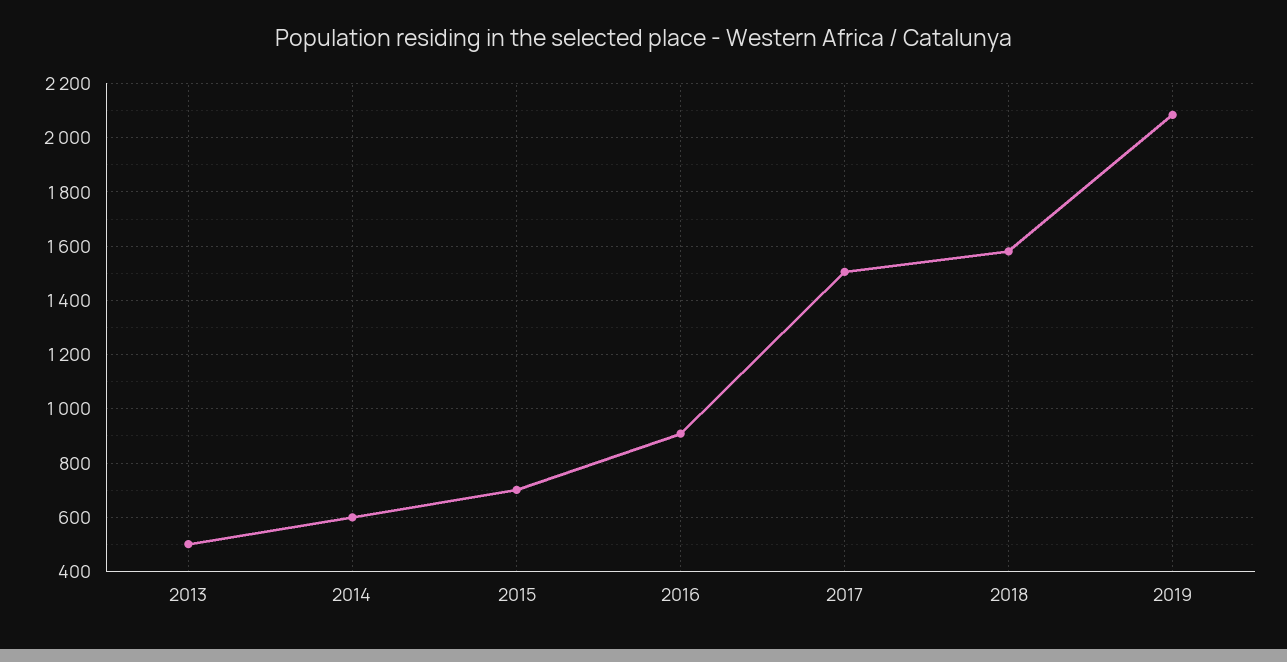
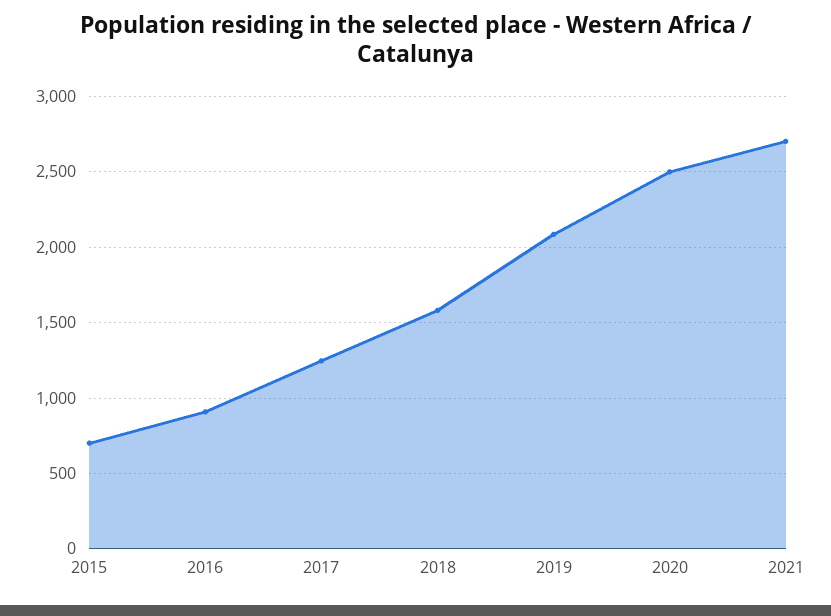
2013: 500 -> none
2014: 600 -> none
2017: 1500 -> 1250
2020: none -> 2500
2021: none -> 2700

